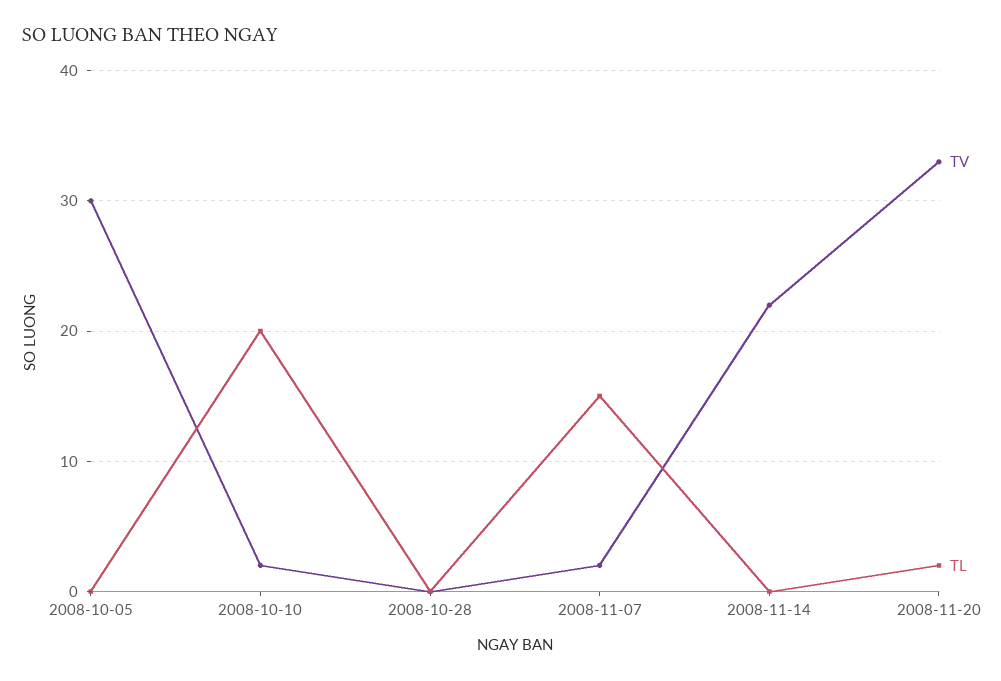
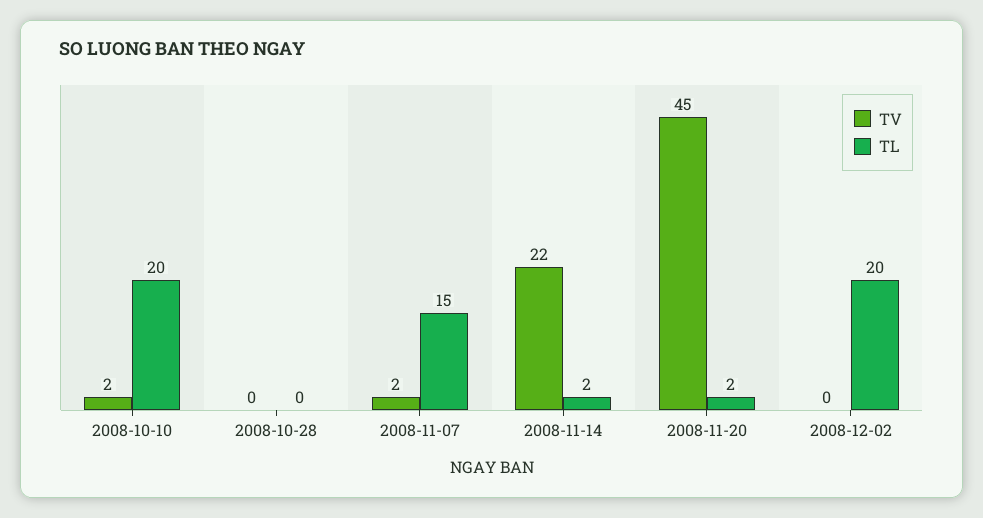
TV, 2008-10-05: 30 -> none
TL, 2008-10-05: 0 -> none
TL, 2008-11-14: 0 -> 2
TV, 2008-11-20: 33 -> 45
TV, 2008-12-02: none -> 0
TL, 2008-12-02: none -> 20

